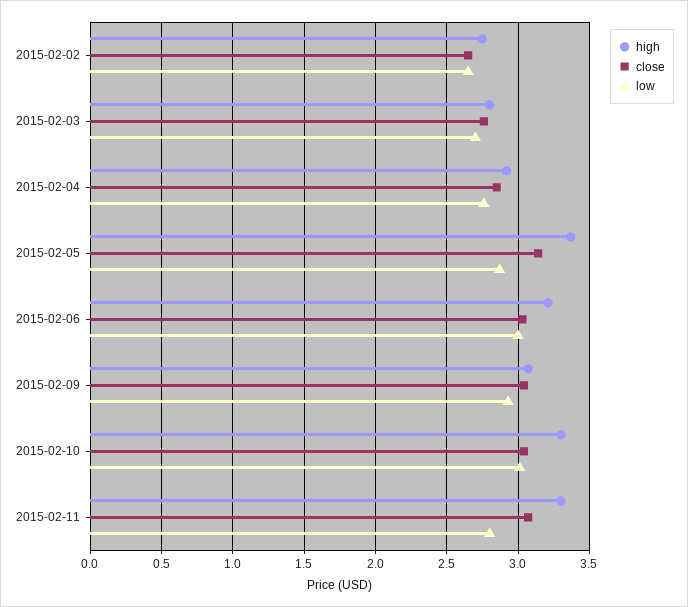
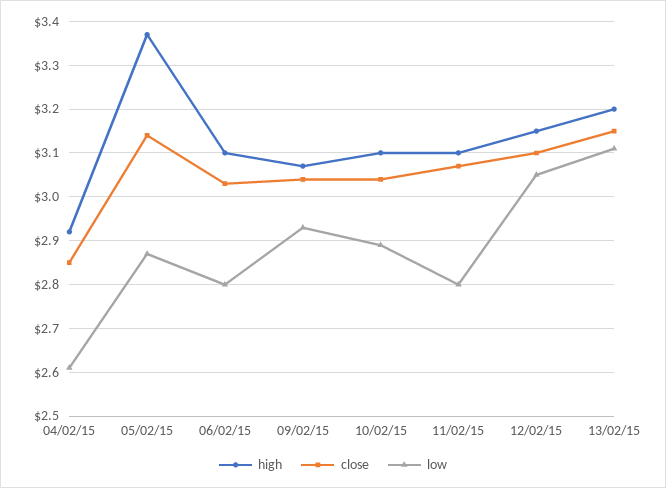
high, 2015-02-02: 2.75 -> none
close, 2015-02-02: 2.65 -> none
low, 2015-02-02: 2.65 -> none
high, 2015-02-03: 2.8 -> none
close, 2015-02-03: 2.75 -> none
low, 2015-02-03: 2.7 -> none
low, 2015-02-04: 2.75 -> 2.6
high, 2015-02-06: 3.2 -> 3.1
low, 2015-02-06: 3 -> 2.8
high, 2015-02-10: 3.3 -> 3.1
low, 2015-02-10: 3 -> 2.9
high, 2015-02-11: 3.3 -> 3.1
high, 12/02/15: none -> 3.15
close, 12/02/15: none -> 3.1
low, 12/02/15: none -> 3.05
high, 13/02/15: none -> 3.2
close, 13/02/15: none -> 3.15
low, 13/02/15: none -> 3.1

